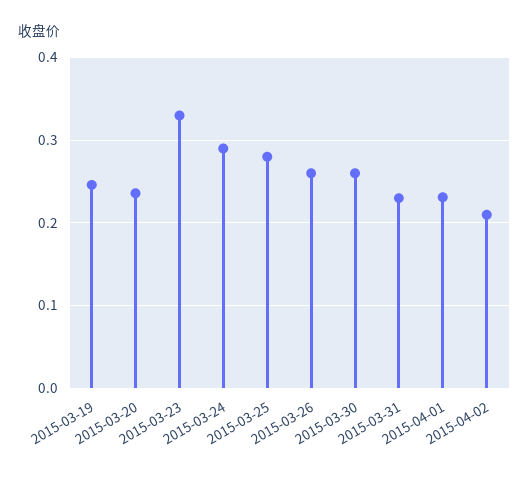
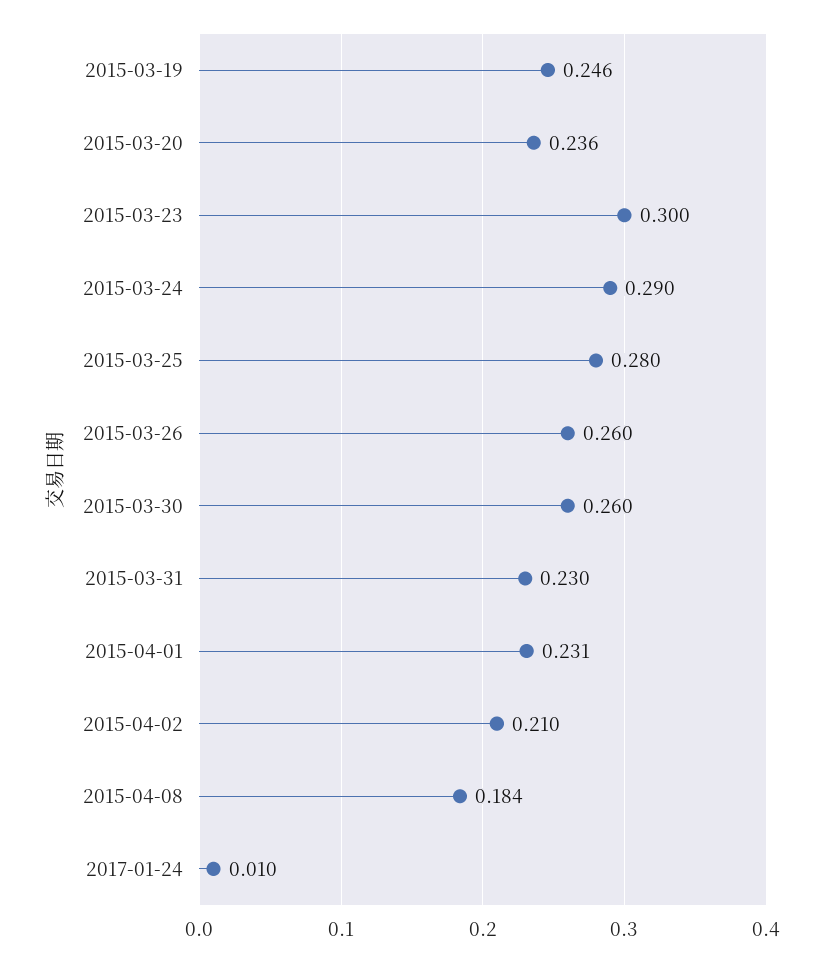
2015-03-23: 0.33 -> 0.3
2015-04-08: none -> 0.184
2017-01-24: none -> 0.01

